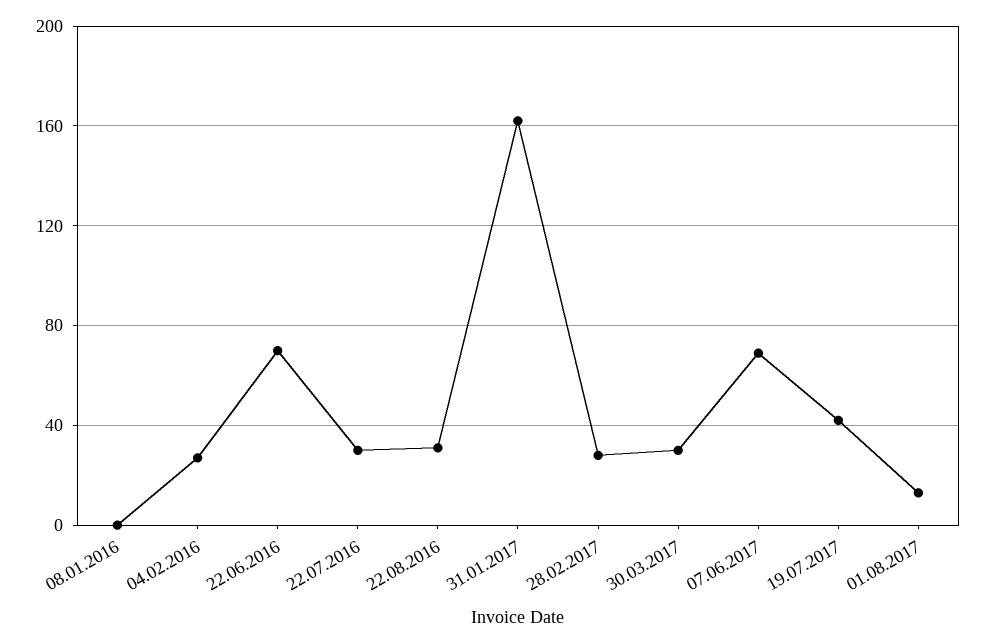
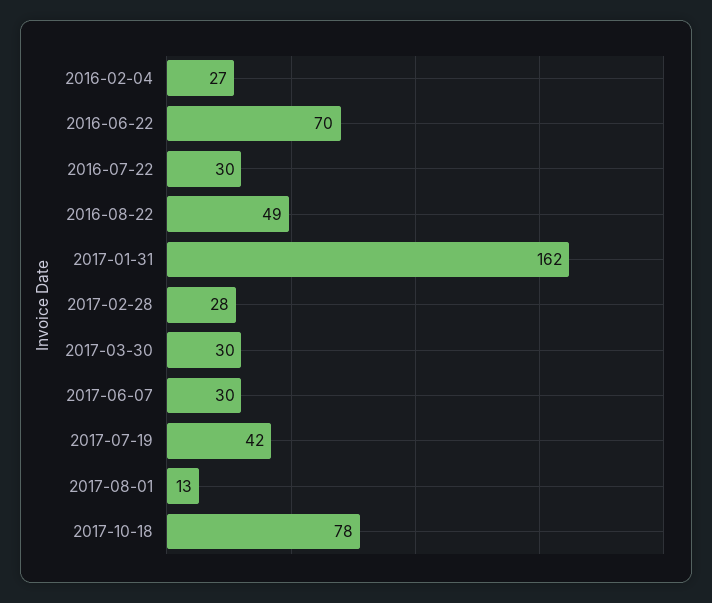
08.01.2016: 0 -> none
22.08.2016: 30 -> 49
07.06.2017: 70 -> 30
2017-10-18: none -> 78

